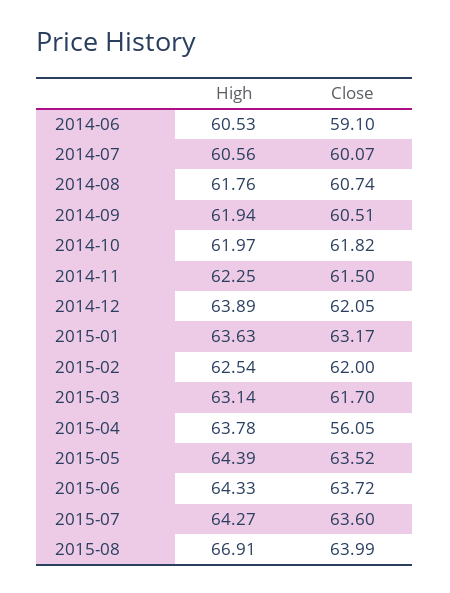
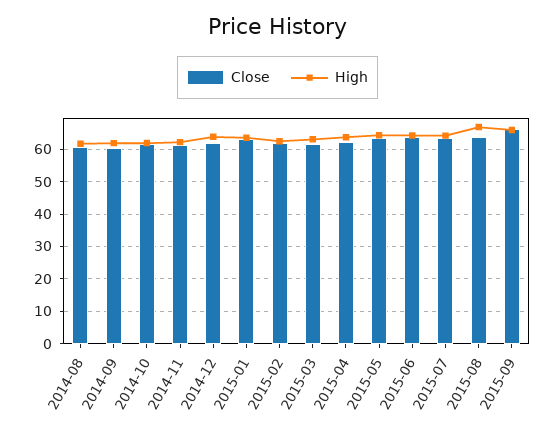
High, 2014-06: 60.53 -> none
Close, 2014-06: 59.1 -> none
High, 2014-07: 60.56 -> none
Close, 2014-07: 60.07 -> none
Close, 2015-04: 56.05 -> 62
Close, 2015-09: none -> 66
High, 2015-09: none -> 66

